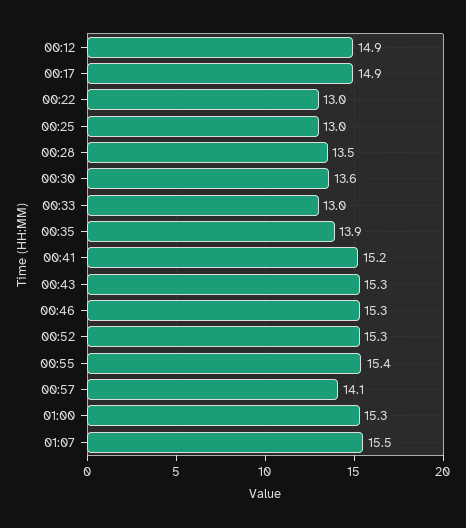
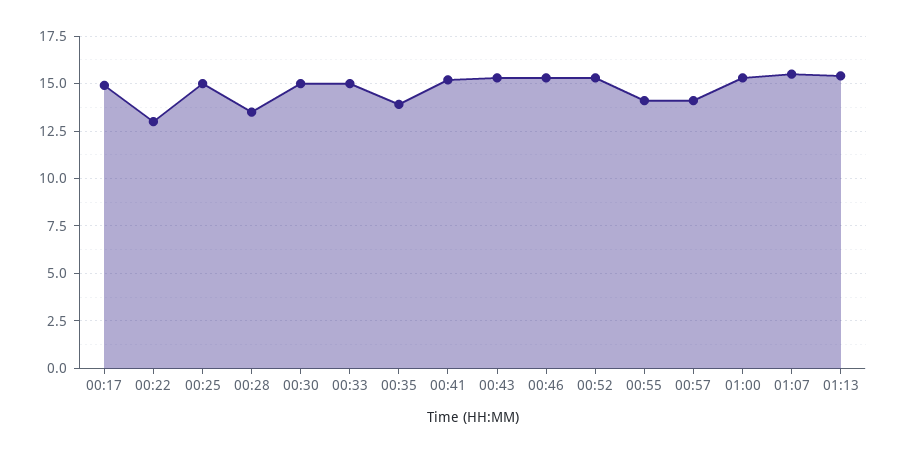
00:12: 14.9 -> none
00:25: 13 -> 15
00:30: 13.6 -> 15
00:33: 13 -> 15
00:55: 15.4 -> 14
01:13: none -> 15.5

